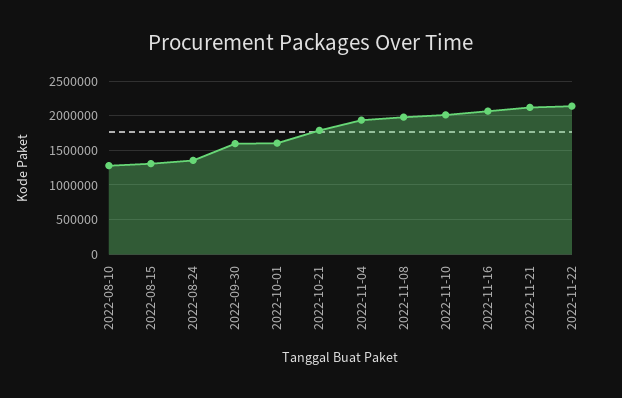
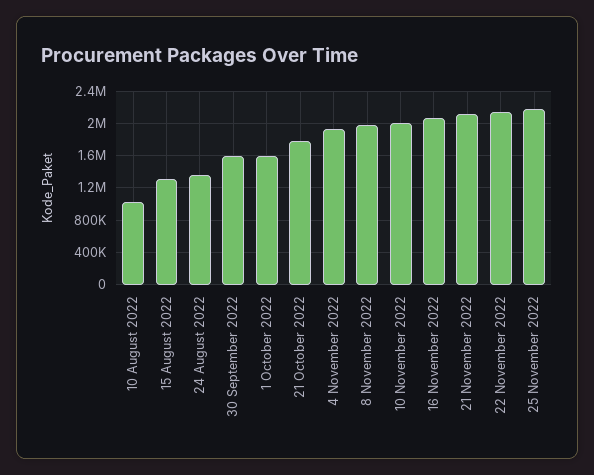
2022-08-10: 1300000 -> 1000000
25 November 2022: none -> 2200000

